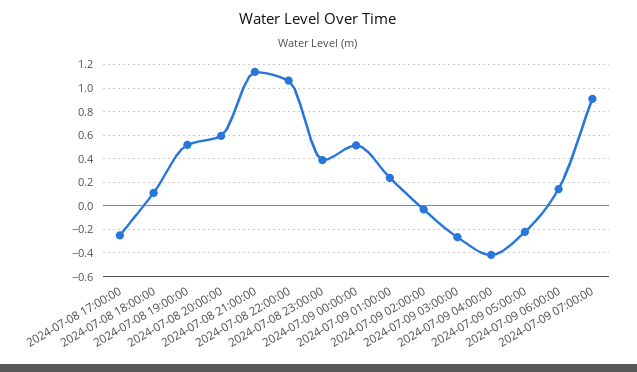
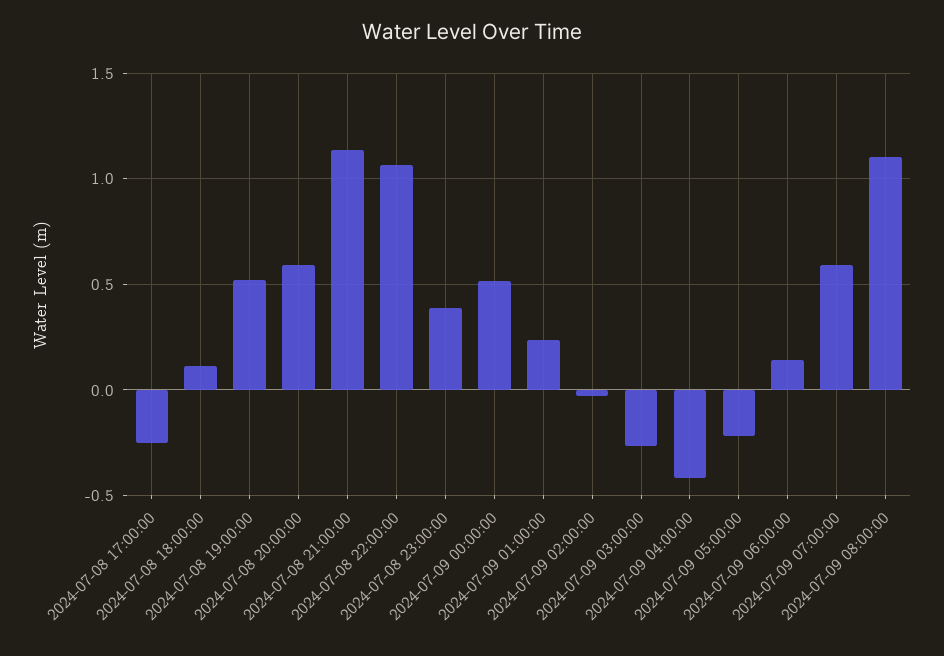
2024-07-09 07:00:00: 0.9 -> 0.6
2024-07-09 08:00:00: none -> 1.1

